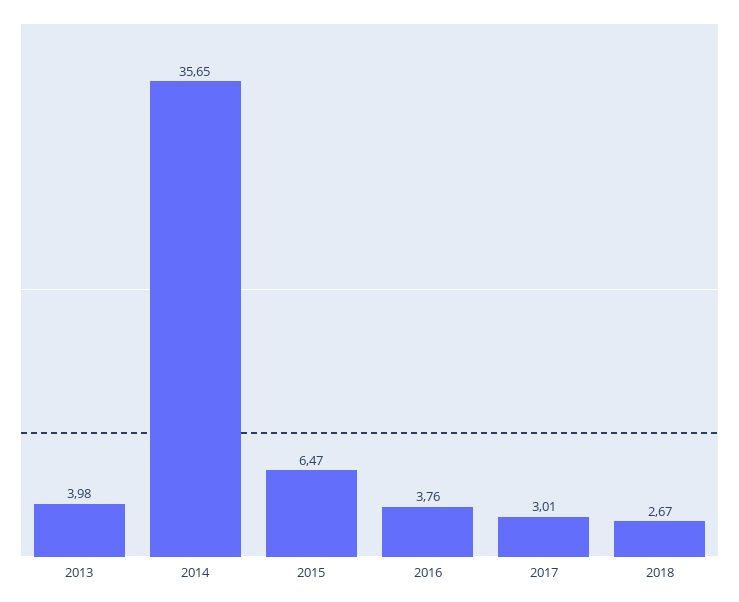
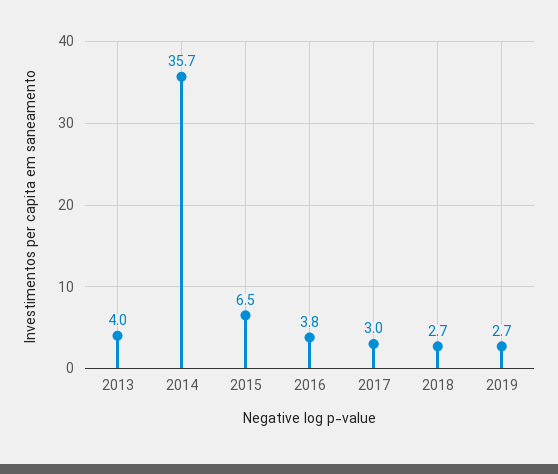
2019: none -> 2.7

